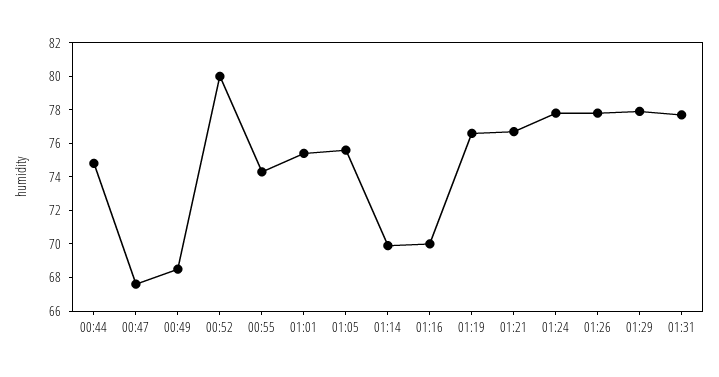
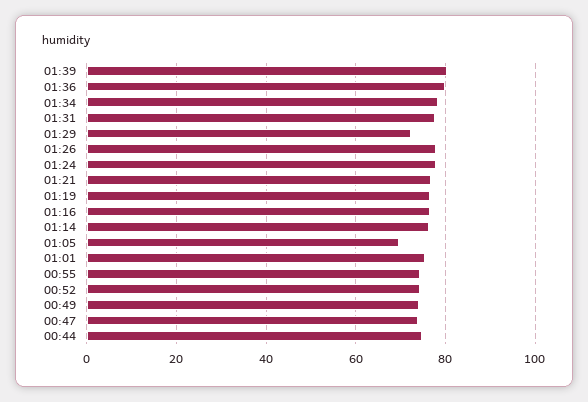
00:47: 67.5 -> 74
00:49: 68.5 -> 74
00:52: 80 -> 74
01:05: 75.5 -> 70
01:14: 70 -> 76
01:16: 70 -> 76
01:29: 78 -> 72
01:39: none -> 80
01:36: none -> 80
01:34: none -> 78

